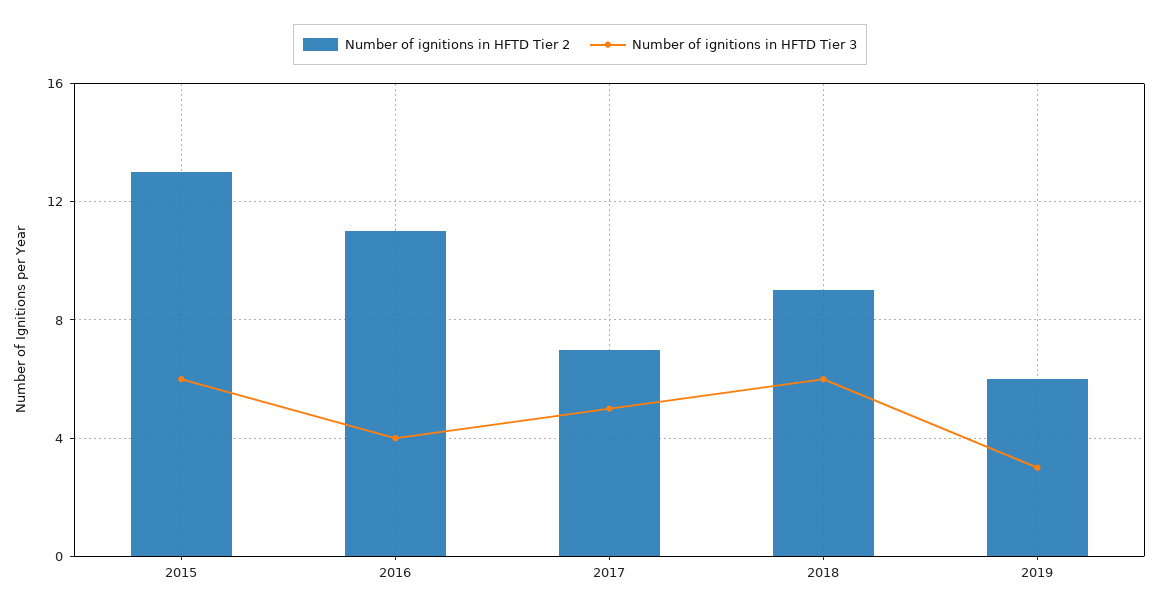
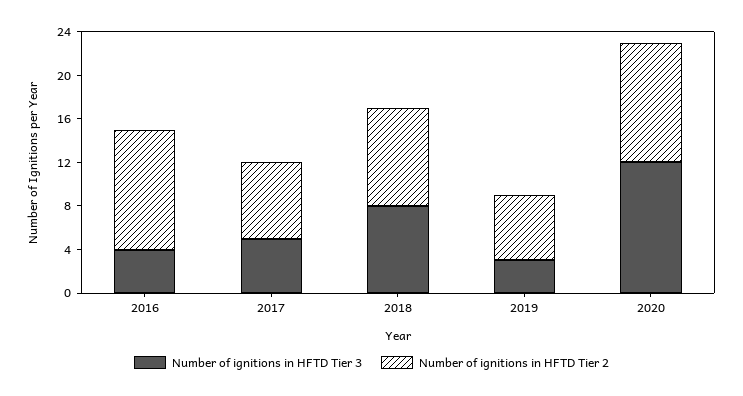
Number of ignitions in HFTD Tier 2, 2015: 13 -> none
Number of ignitions in HFTD Tier 3, 2015: 6 -> none
Number of ignitions in HFTD Tier 3, 2018: 6 -> 8
Number of ignitions in HFTD Tier 3, 2020: none -> 12
Number of ignitions in HFTD Tier 2, 2020: none -> 11

